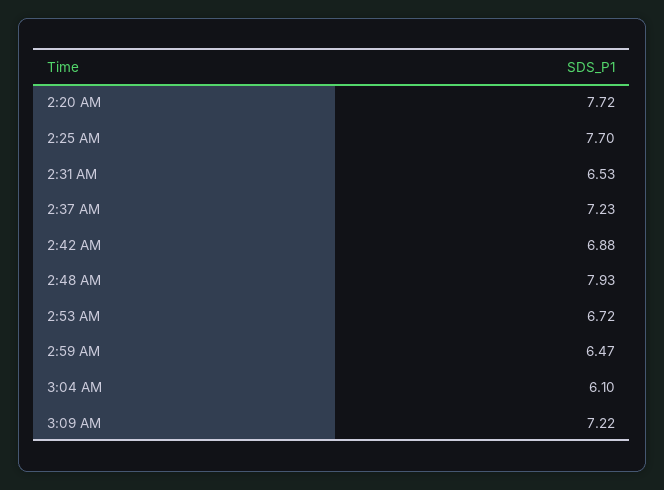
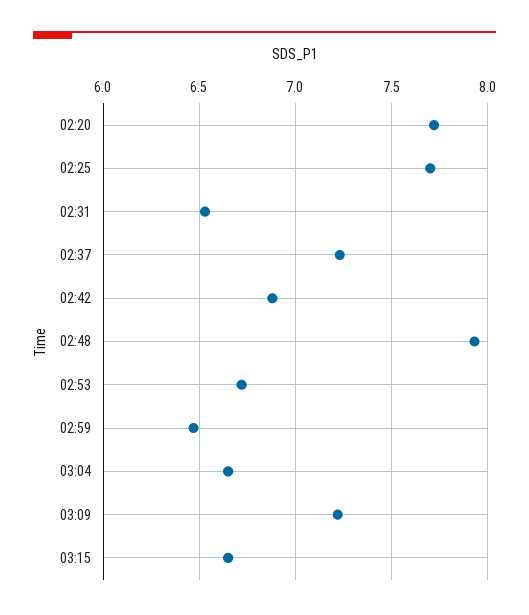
3:04 AM: 6.1 -> 6.65
03:15: none -> 6.65

